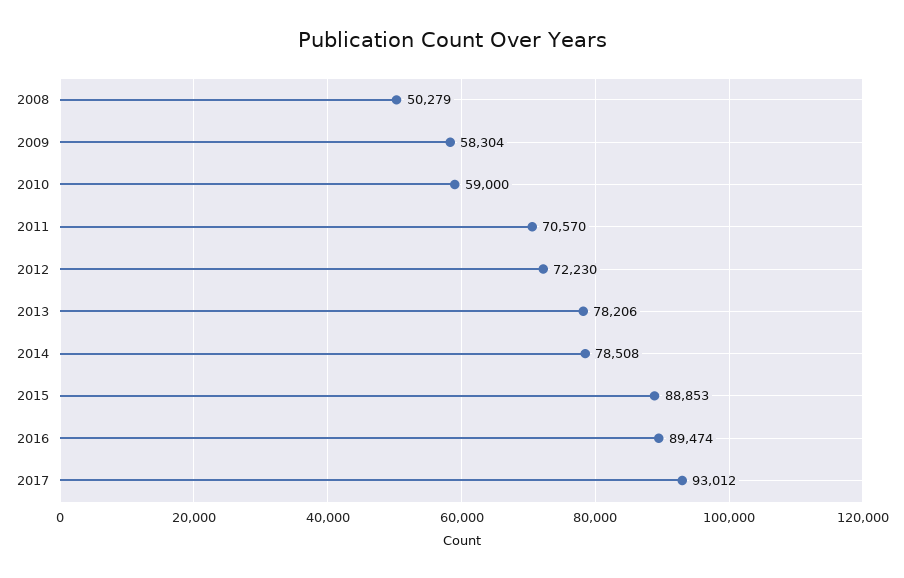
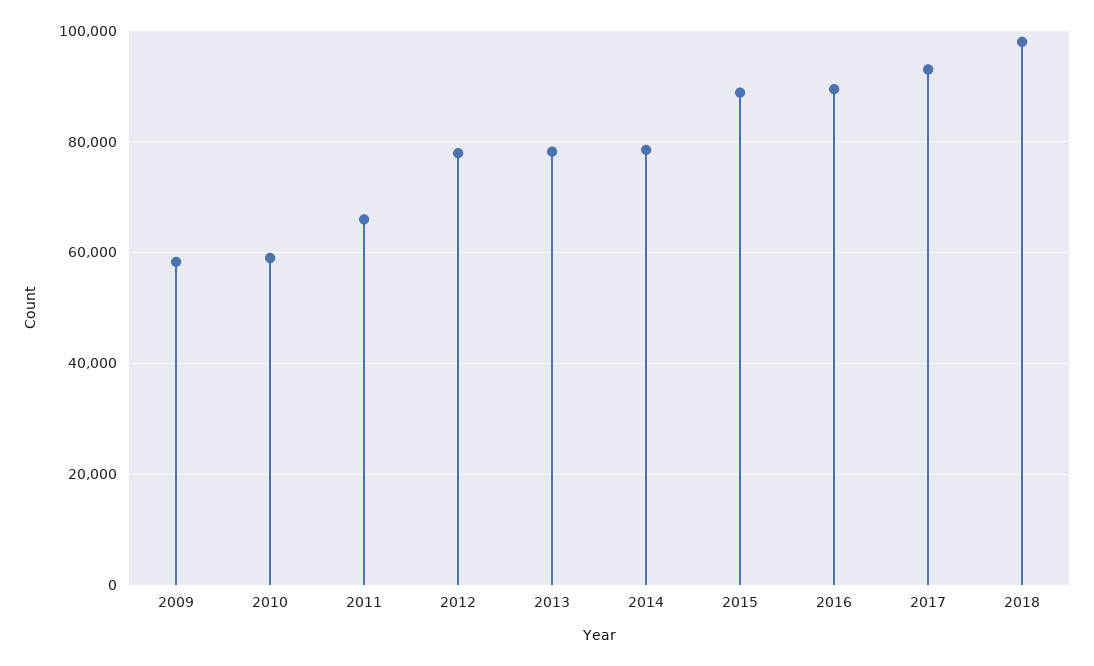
2008: 50279 -> none
2011: 70570 -> 66000
2012: 72230 -> 78000
2018: none -> 98000

